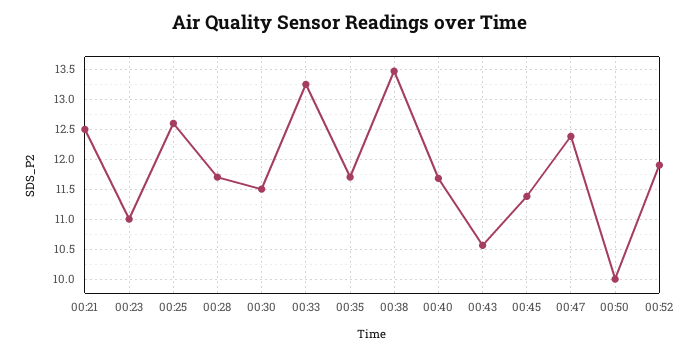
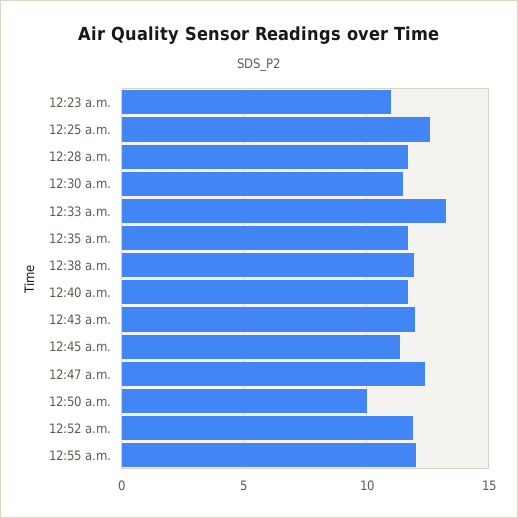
00:21: 12.5 -> none
00:38: 13.5 -> 12
00:43: 10.5 -> 12
12:55 a.m.: none -> 12

